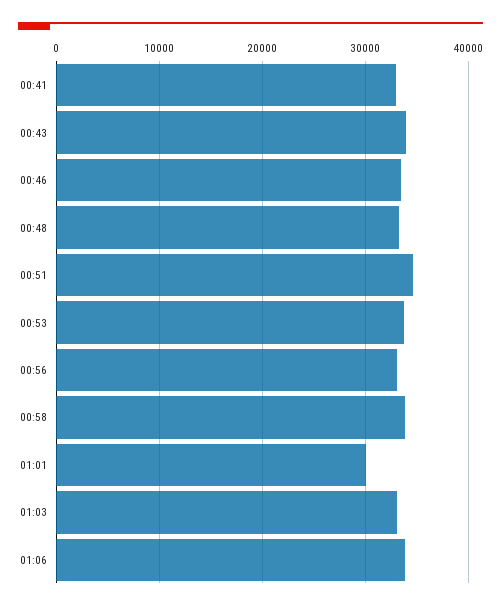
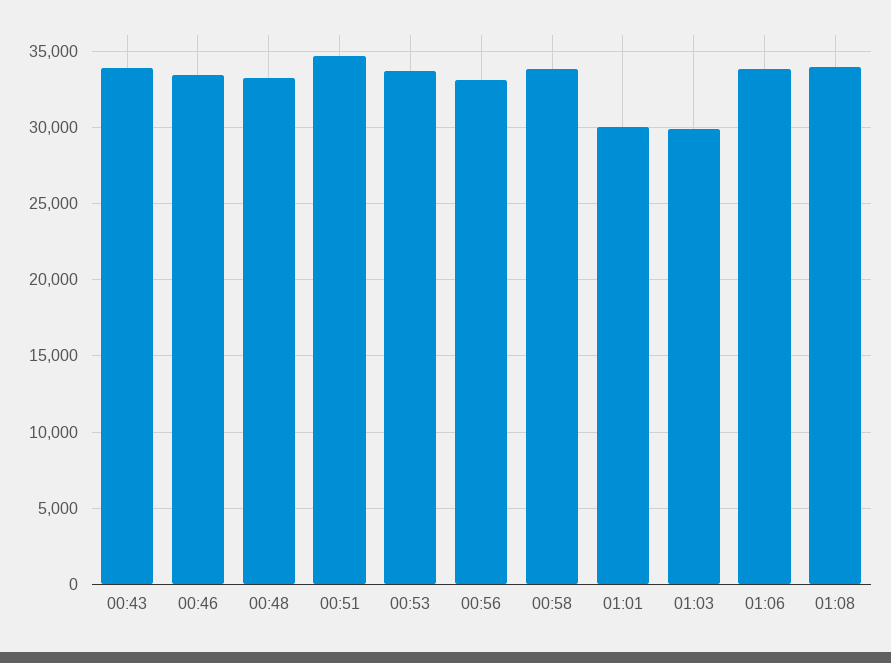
00:41: 33000 -> none
01:03: 33000 -> 30000
01:08: none -> 34000

